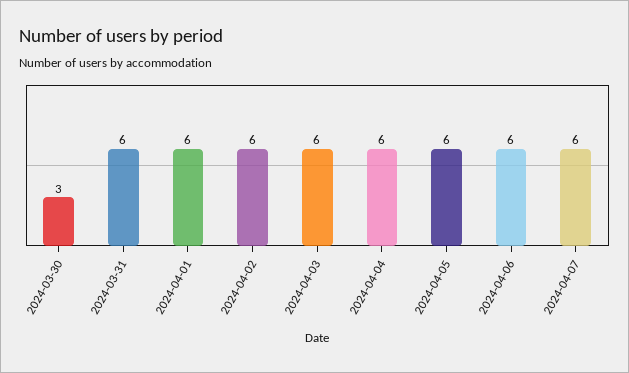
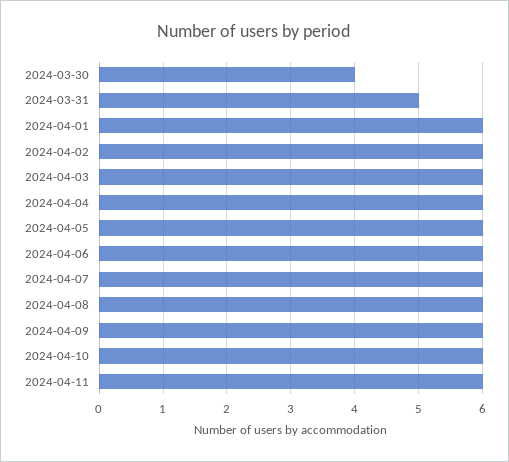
2024-03-30: 3 -> 4
2024-03-31: 6 -> 5
2024-04-08: none -> 6
2024-04-09: none -> 6
2024-04-10: none -> 6
2024-04-11: none -> 6

